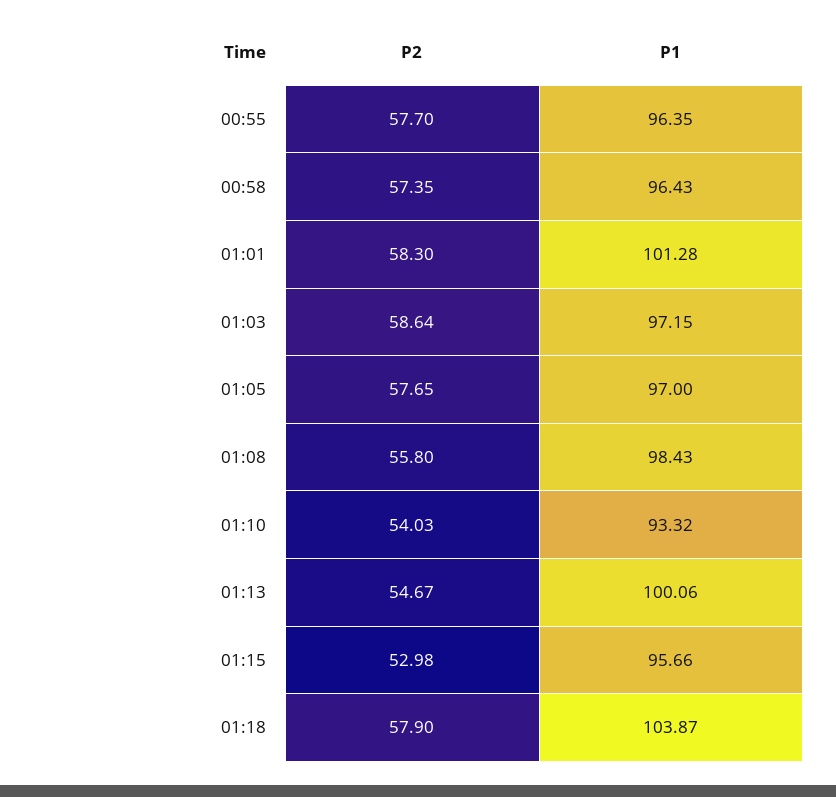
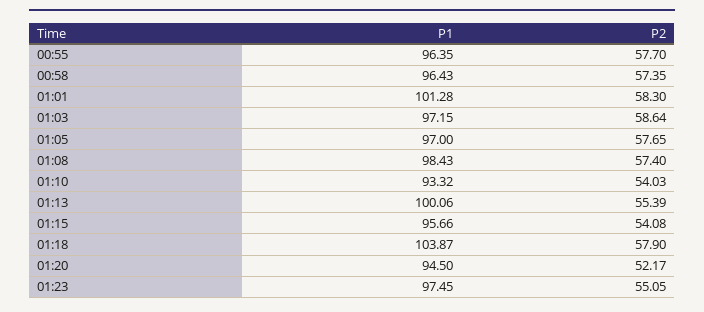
P2, 01:08: 55.8 -> 57.4
P2, 01:13: 54.67 -> 55.39
P2, 01:15: 52.98 -> 54.08
P1, 01:20: none -> 94.5
P2, 01:20: none -> 52.17
P1, 01:23: none -> 97.45
P2, 01:23: none -> 55.05

